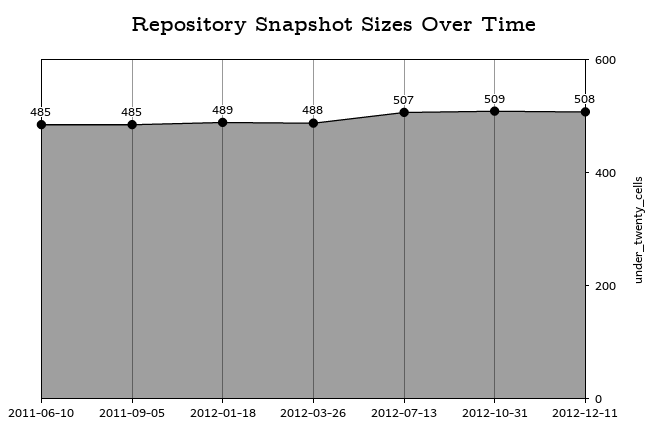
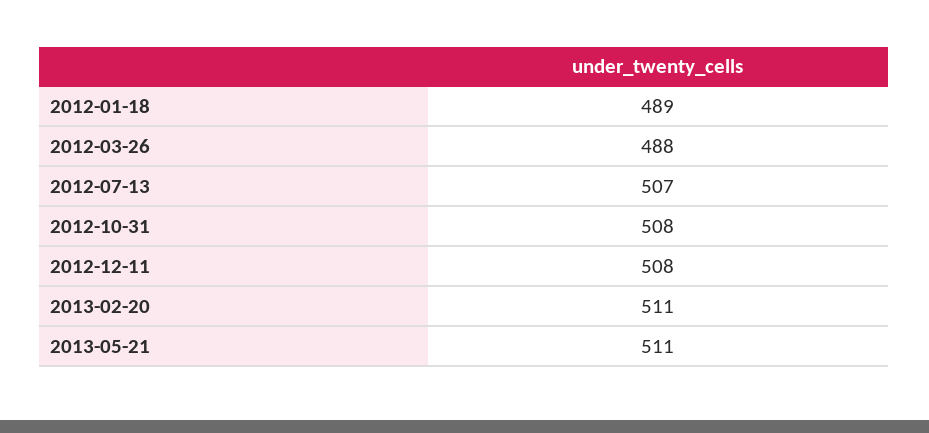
2011-06-10: 485 -> none
2011-09-05: 485 -> none
2012-10-31: 509 -> 508
2013-02-20: none -> 511
2013-05-21: none -> 511

